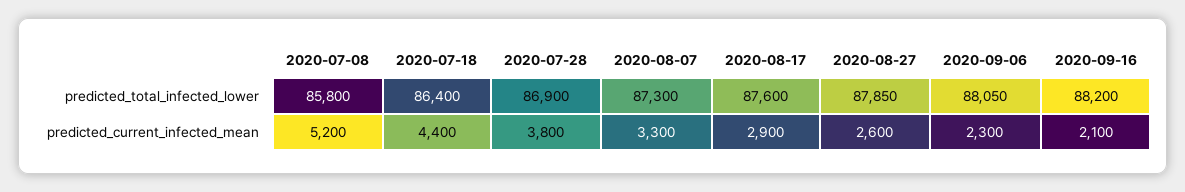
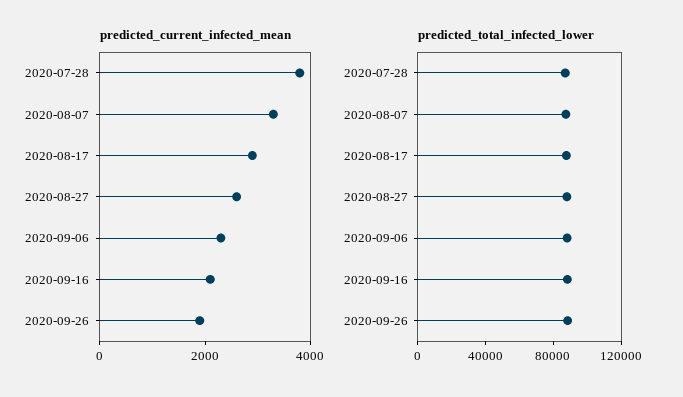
predicted_total_infected_lower, 2020-07-08: 85800 -> none
predicted_total_infected_lower, 2020-07-18: 86400 -> none
predicted_current_infected_mean, 2020-07-08: 5200 -> none
predicted_current_infected_mean, 2020-07-18: 4400 -> none
predicted_current_infected_mean, 2020-09-26: none -> 2000
predicted_total_infected_lower, 2020-09-26: none -> 90000

